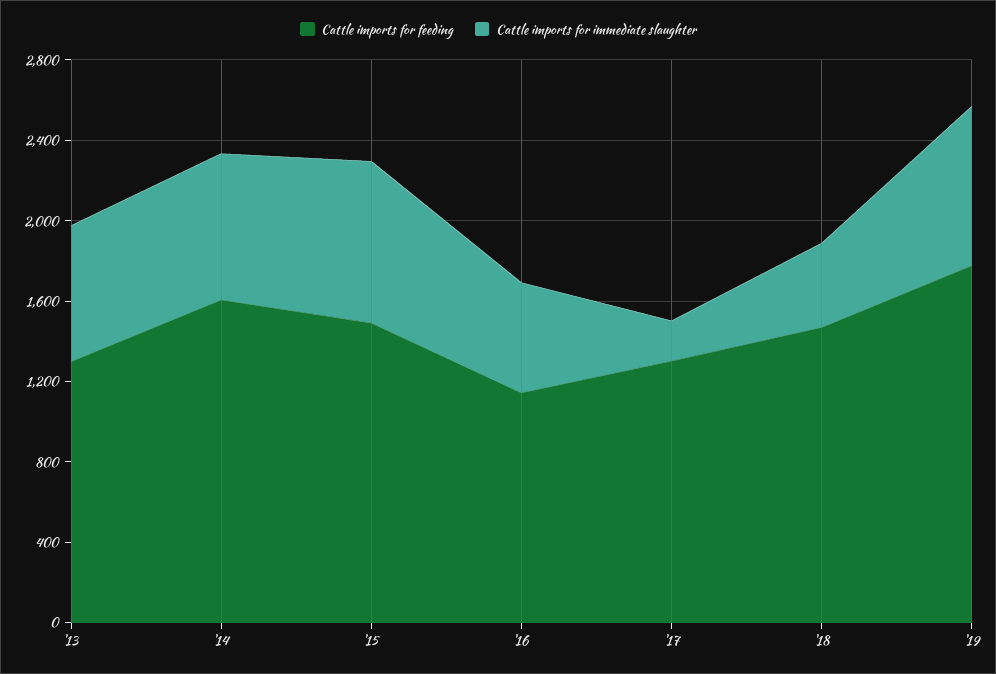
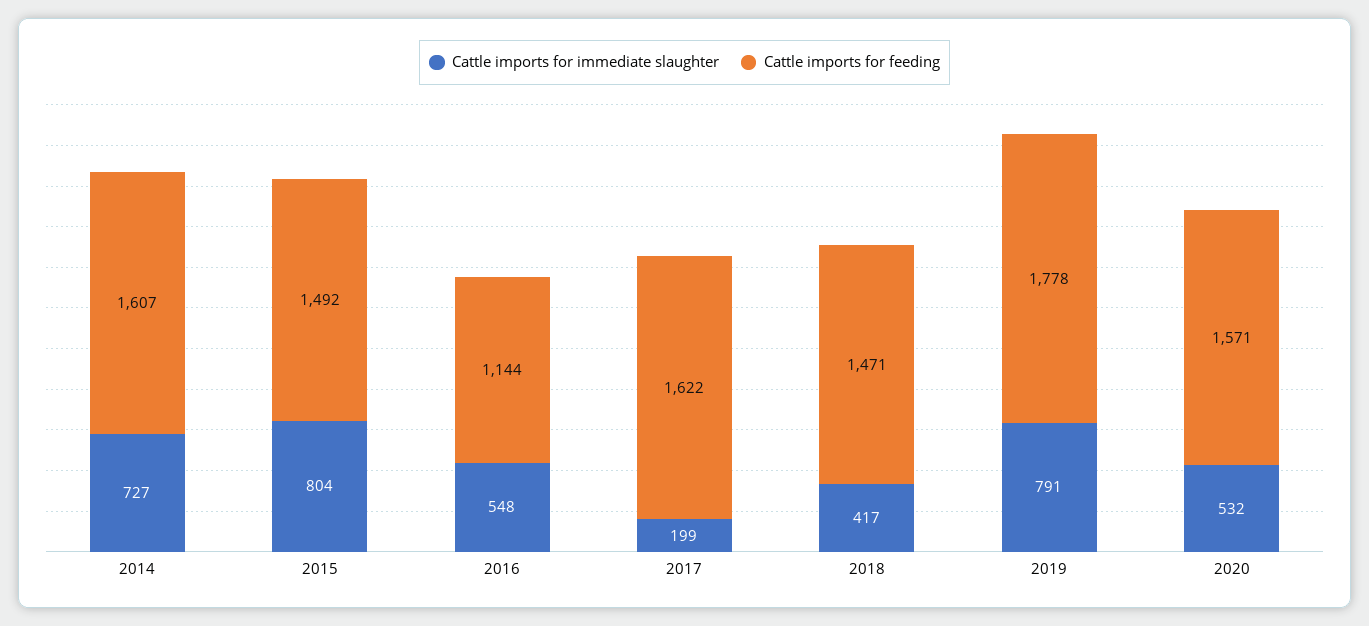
Cattle imports for feeding, '13: 1300 -> none
Cattle imports for immediate slaughter, '13: 700 -> none
Cattle imports for feeding, '17: 1300 -> 1622
Cattle imports for immediate slaughter, 2020: none -> 532
Cattle imports for feeding, 2020: none -> 1571

